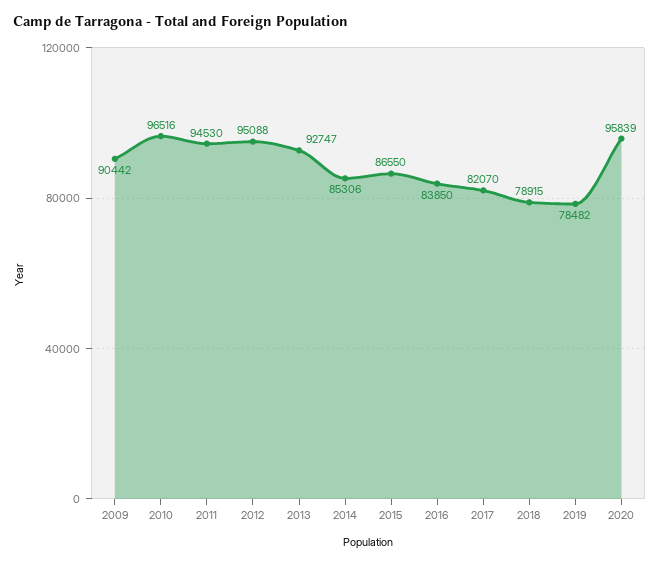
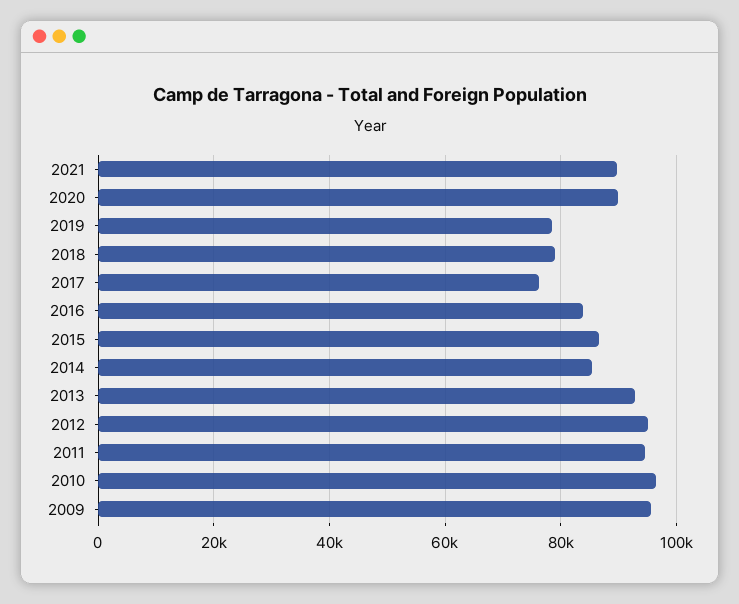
2009: 90442 -> 96000
2017: 82070 -> 76000
2020: 95839 -> 90000
2021: none -> 90000

